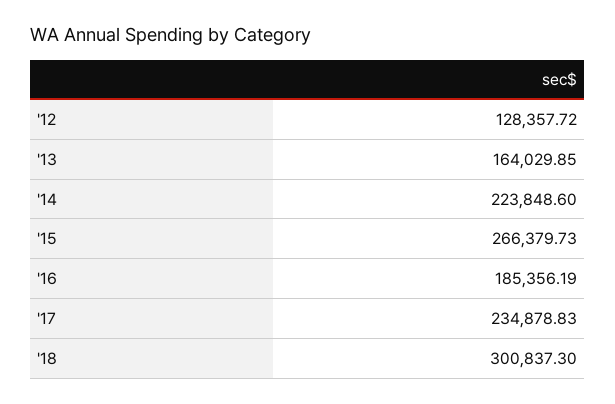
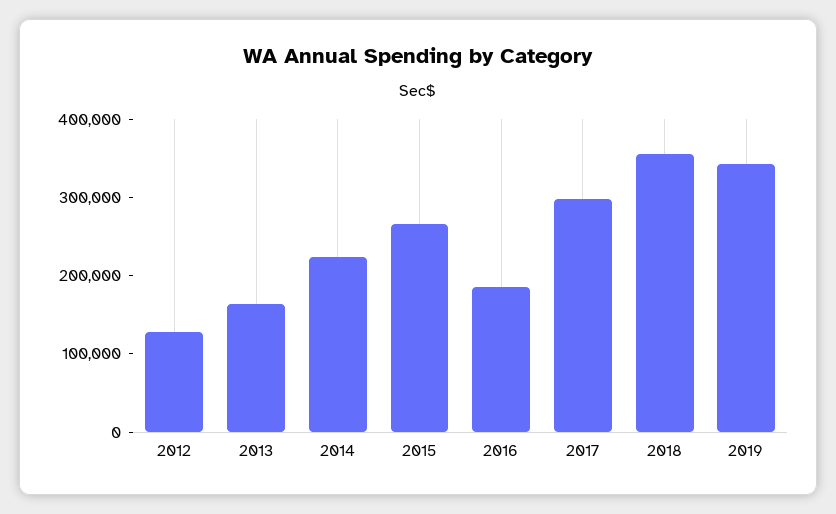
'17: 234878.83 -> 300000
'18: 300837.3 -> 360000
2019: none -> 340000

